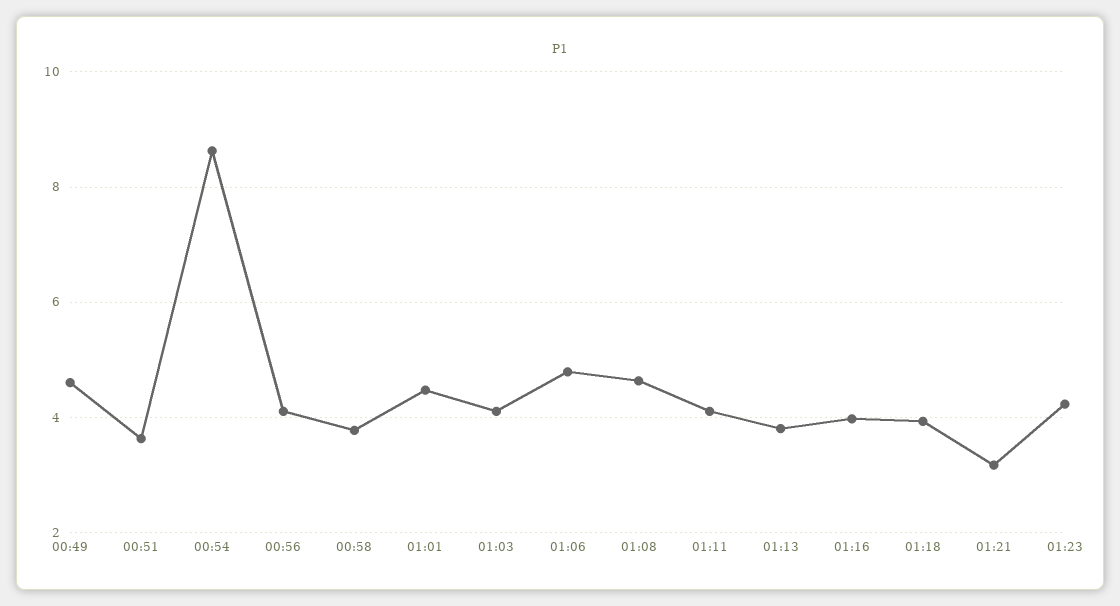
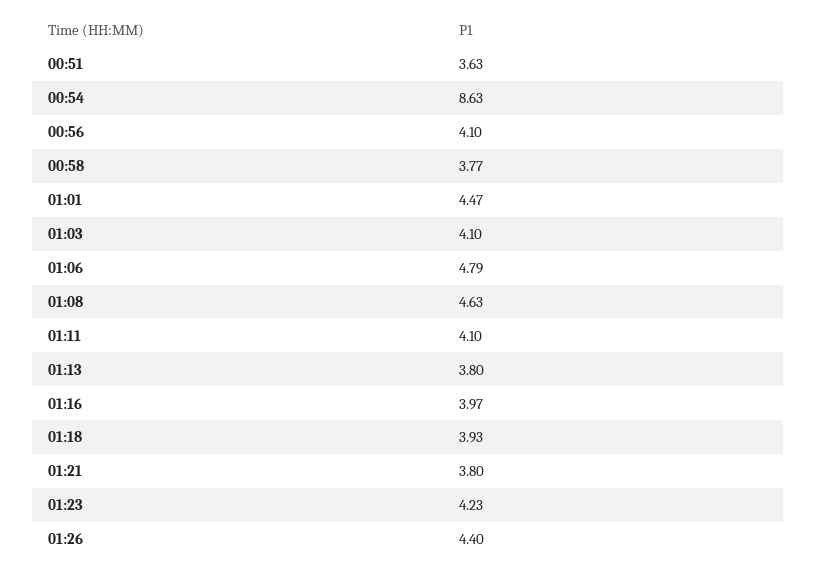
00:49: 4.6 -> none
01:21: 3.2 -> 3.8
01:26: none -> 4.4

